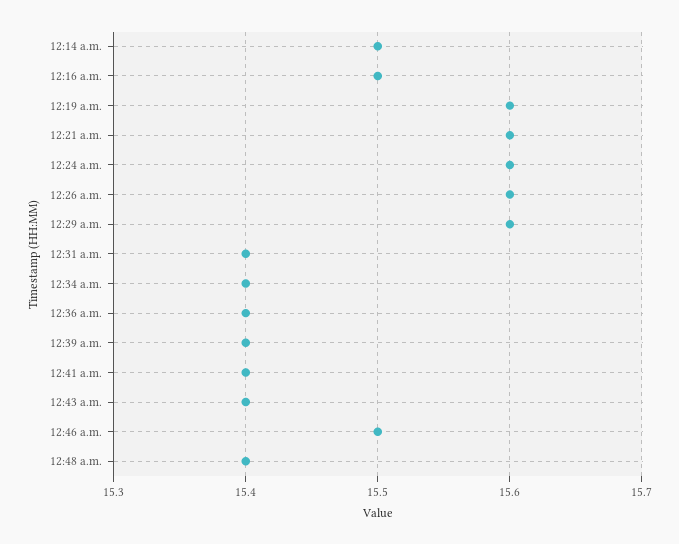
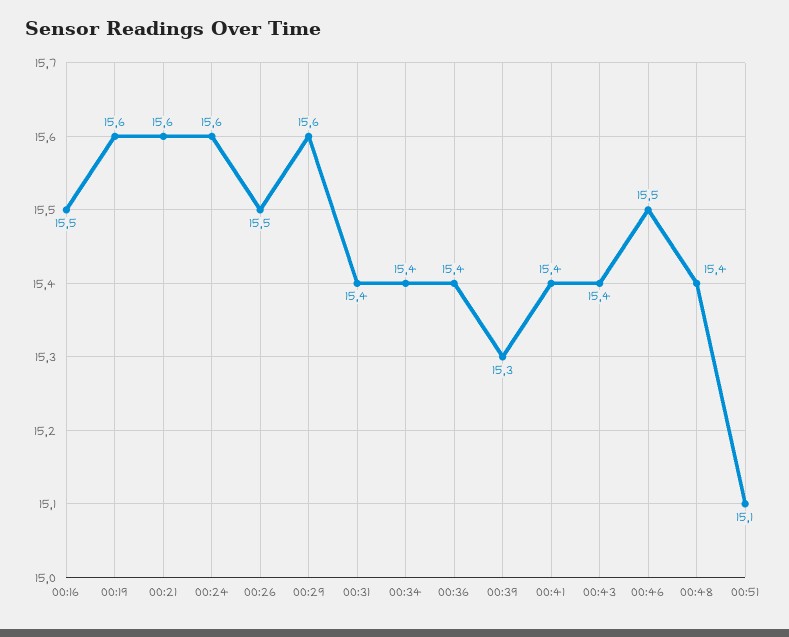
12:14 a.m.: 15.5 -> none
12:26 a.m.: 15.6 -> 15.5
12:39 a.m.: 15.4 -> 15.3
00:51: none -> 15.1

